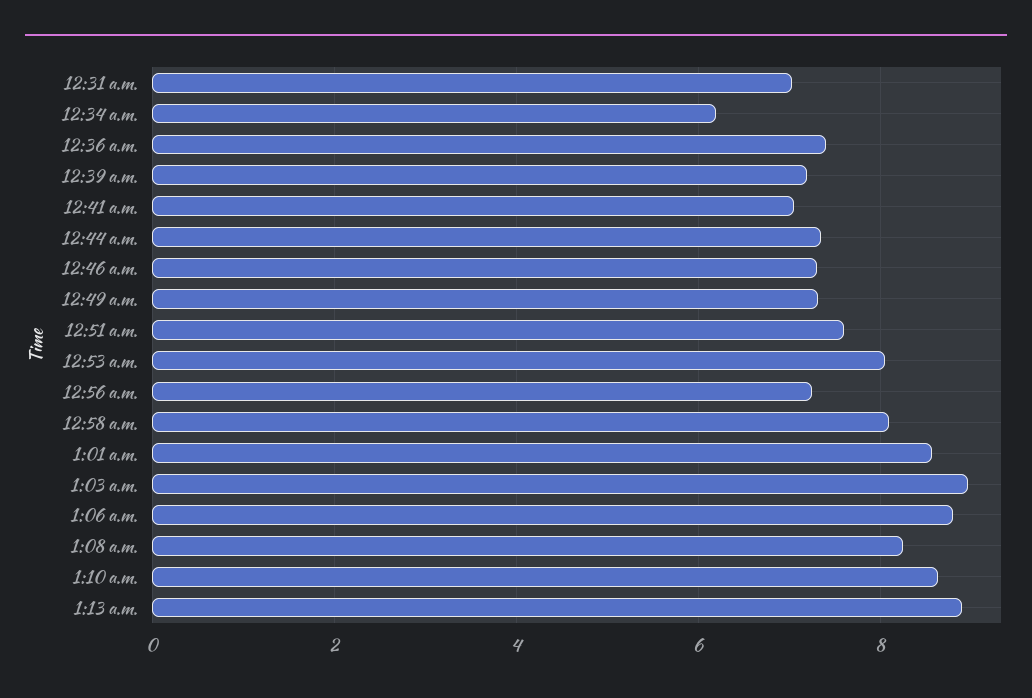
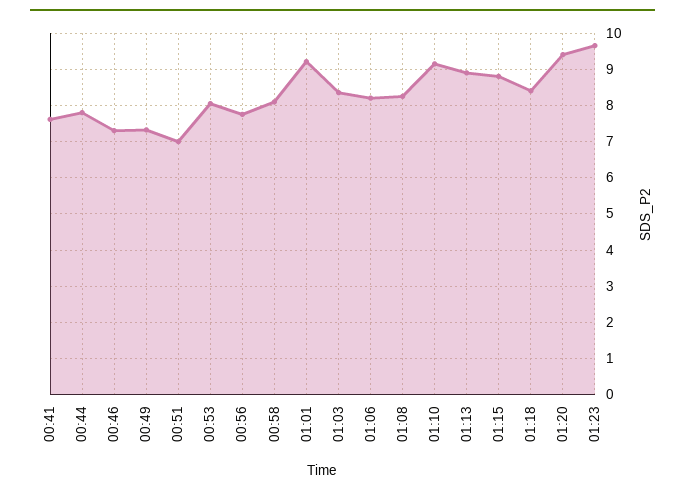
12:31 a.m.: 7 -> none
12:34 a.m.: 6.2 -> none
12:36 a.m.: 7.4 -> none
12:39 a.m.: 7.2 -> none
12:41 a.m.: 7 -> 7.6
12:44 a.m.: 7.4 -> 7.8
12:51 a.m.: 7.6 -> 7
12:56 a.m.: 7.2 -> 7.8
1:01 a.m.: 8.6 -> 9.2
1:03 a.m.: 9 -> 8.4
1:06 a.m.: 8.8 -> 8.2
1:10 a.m.: 8.6 -> 9.2
01:15: none -> 8.8
01:18: none -> 8.4
01:20: none -> 9.4
01:23: none -> 9.6

